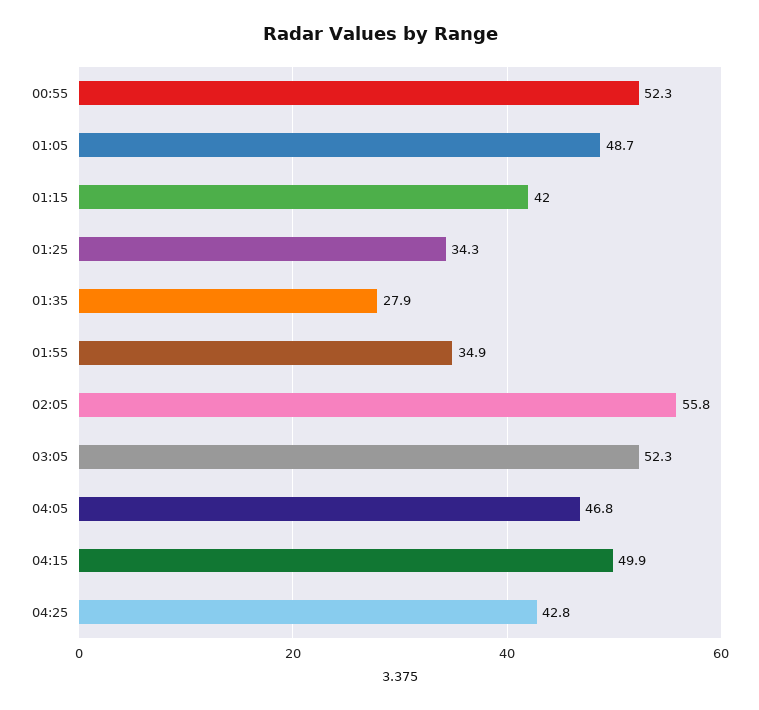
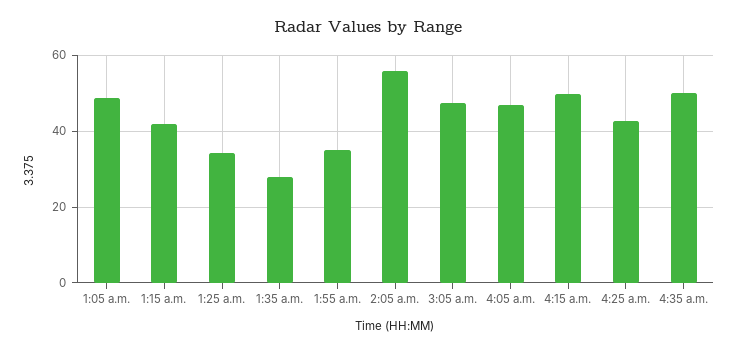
00:55: 52.3 -> none
03:05: 52.3 -> 48
4:35 a.m.: none -> 50

